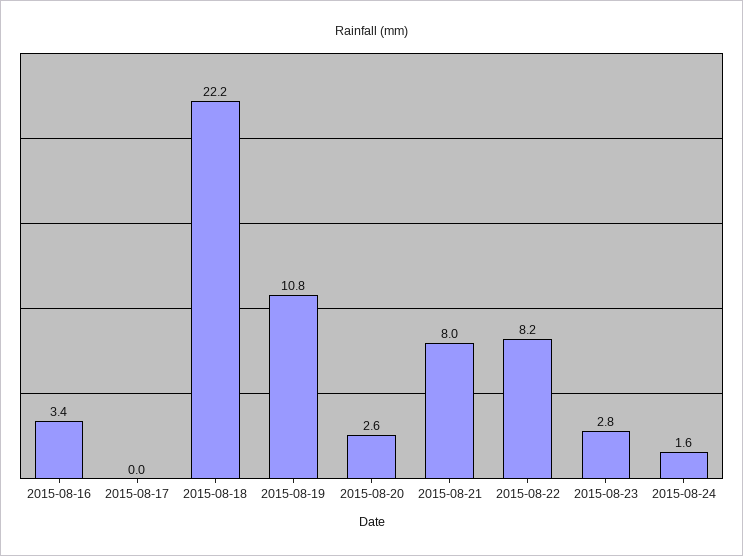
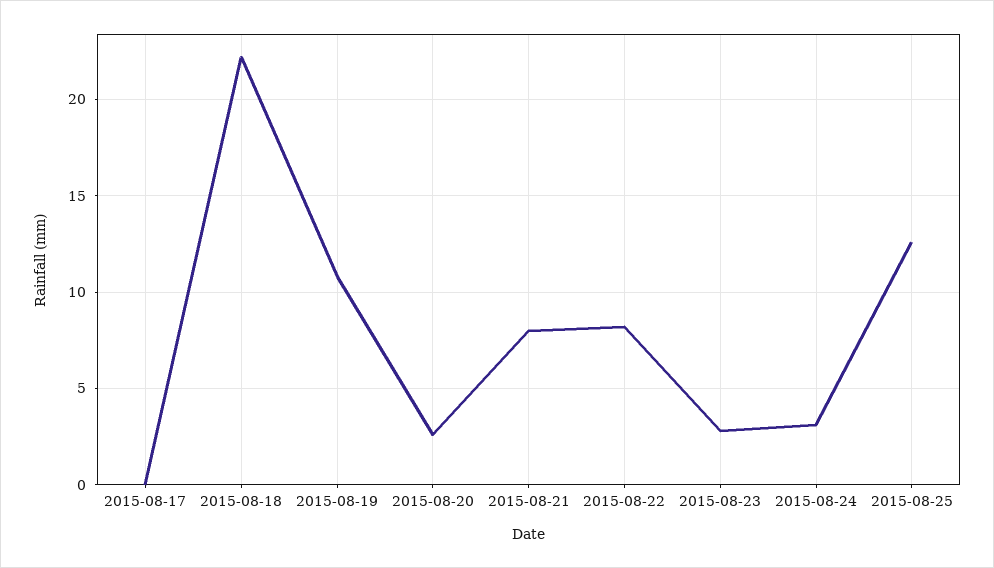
2015-08-16: 3.4 -> none
2015-08-24: 1.6 -> 3
2015-08-25: none -> 12.5

